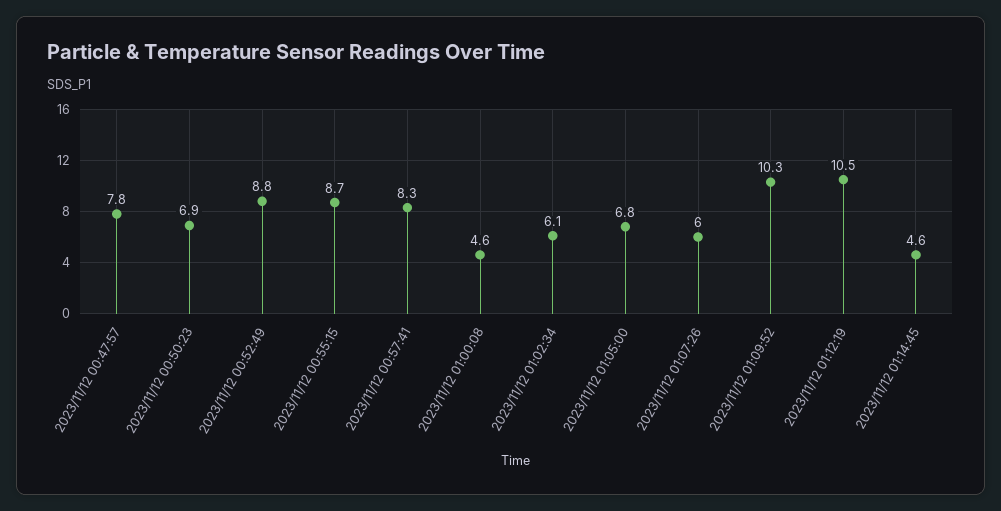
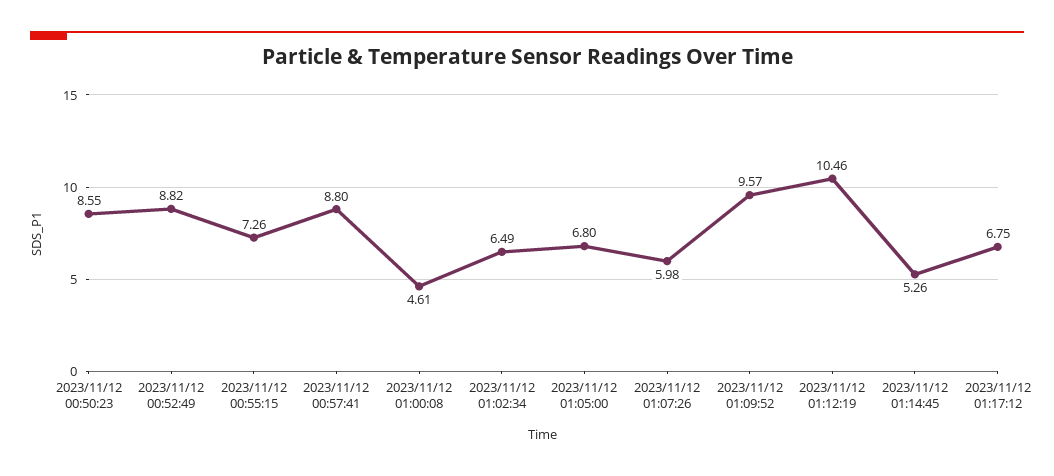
2023/11/12 00:47:57: 7.8 -> none
2023/11/12 00:50:23: 6.9 -> 8.55
2023/11/12 00:55:15: 8.7 -> 7.26
2023/11/12 00:57:41: 8.3 -> 8.8
2023/11/12 01:02:34: 6.1 -> 6.49
2023/11/12 01:09:52: 10.3 -> 9.57
2023/11/12 01:14:45: 4.6 -> 5.26
2023/11/12 01:17:12: none -> 6.75

